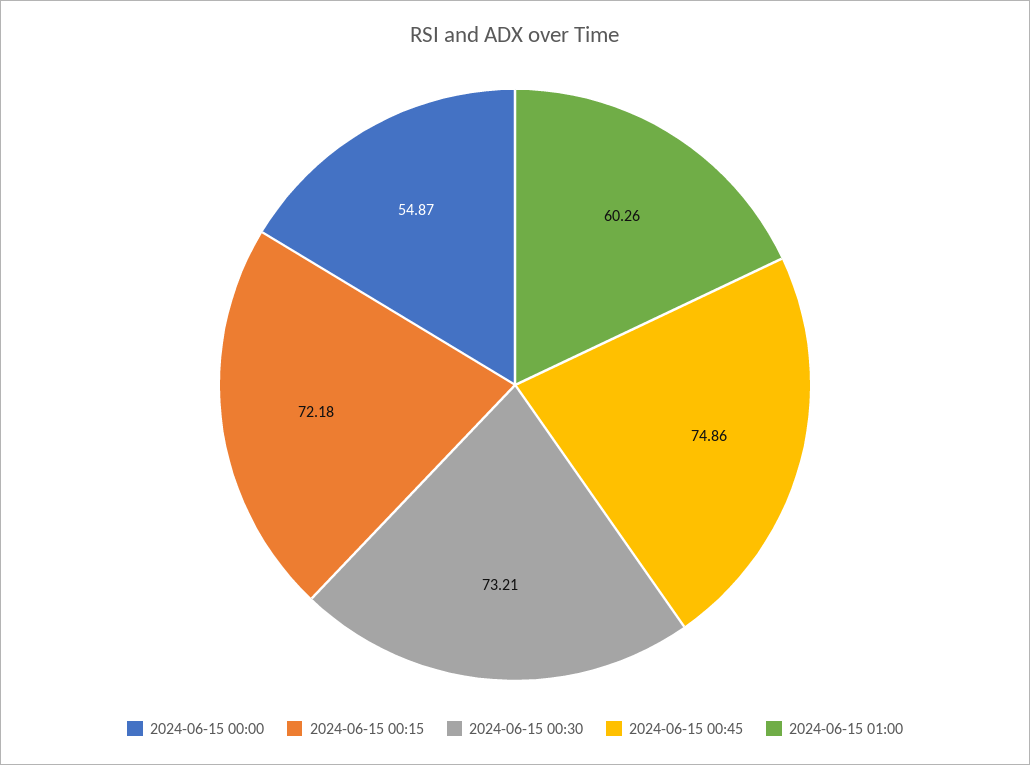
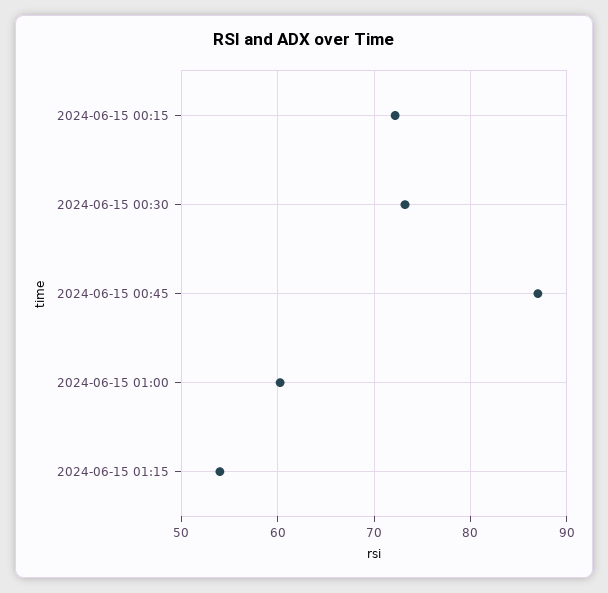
2024-06-15 00:00: 54.87 -> none
2024-06-15 00:45: 74.86 -> 87
2024-06-15 01:15: none -> 54

